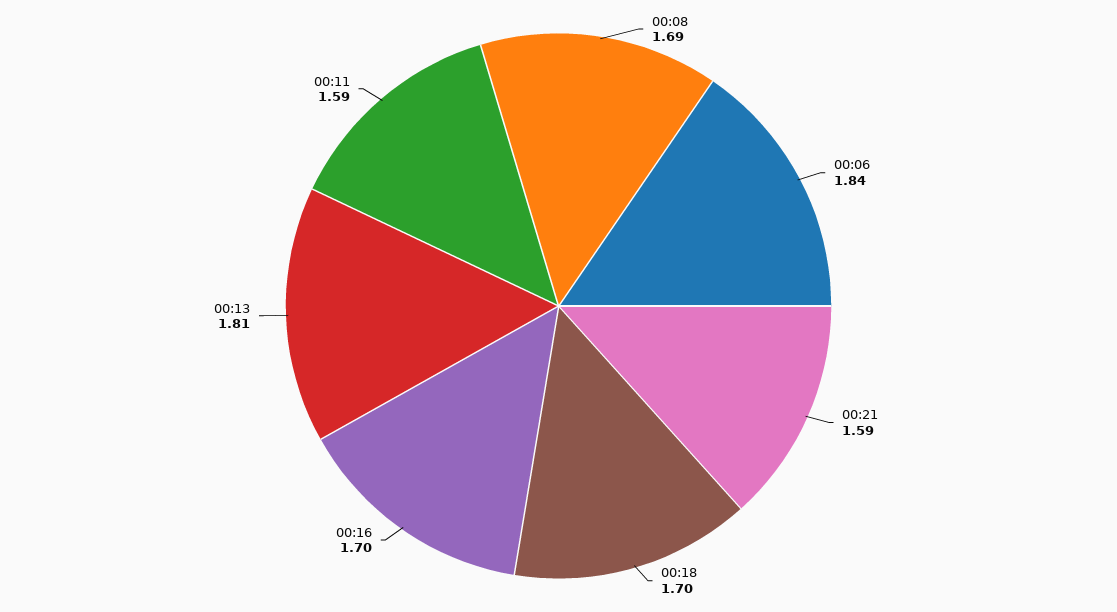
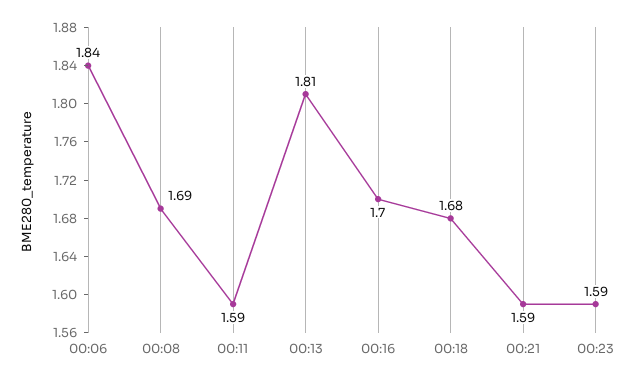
00:18: 1.7 -> 1.68
00:23: none -> 1.59

